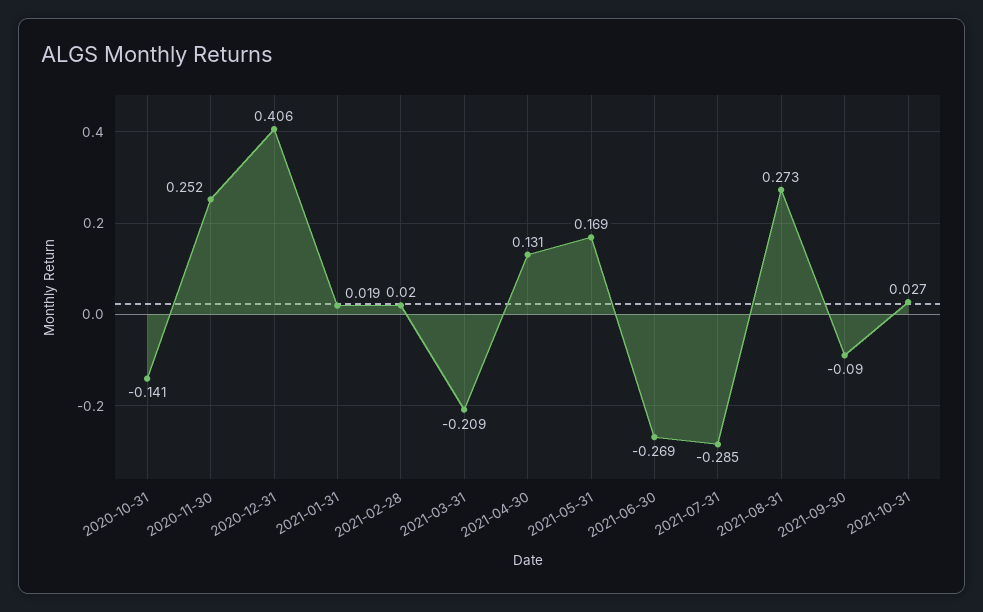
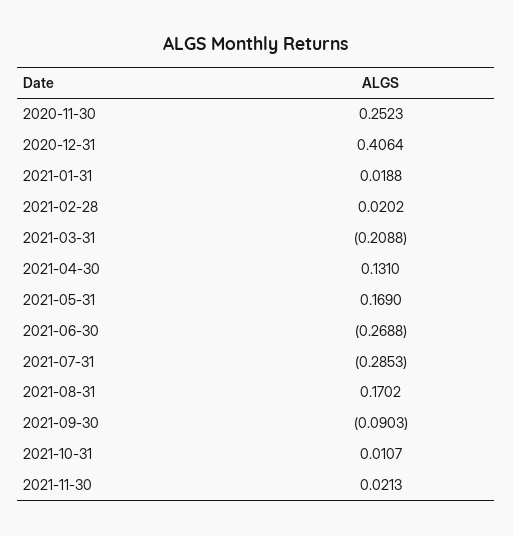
2020-10-31: -0.141 -> none
2021-08-31: 0.273 -> 0.1702
2021-10-31: 0.027 -> 0.0107
2021-11-30: none -> 0.0213

